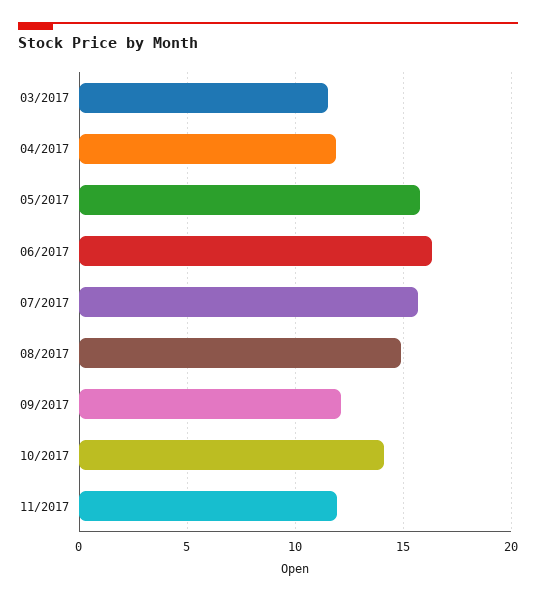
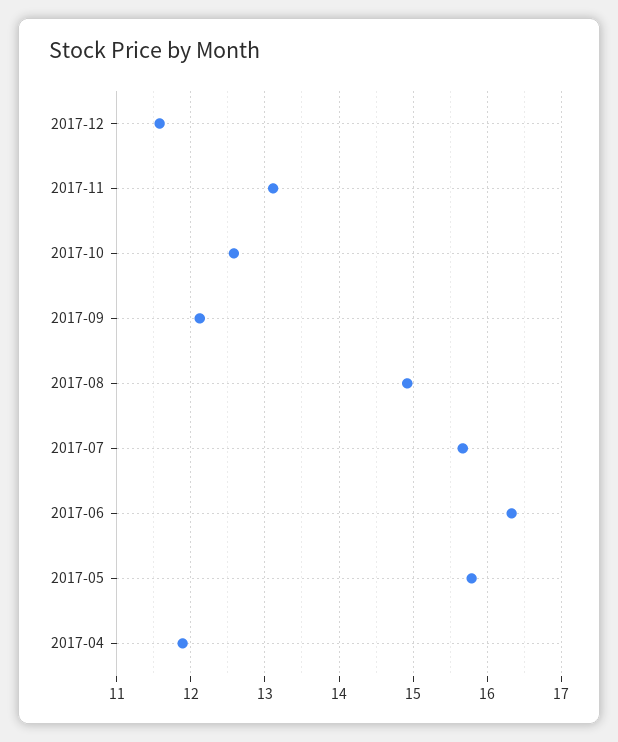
03/2017: 11.5 -> none
10/2017: 14 -> 12.6
11/2017: 12 -> 13.1
2017-12: none -> 11.6

